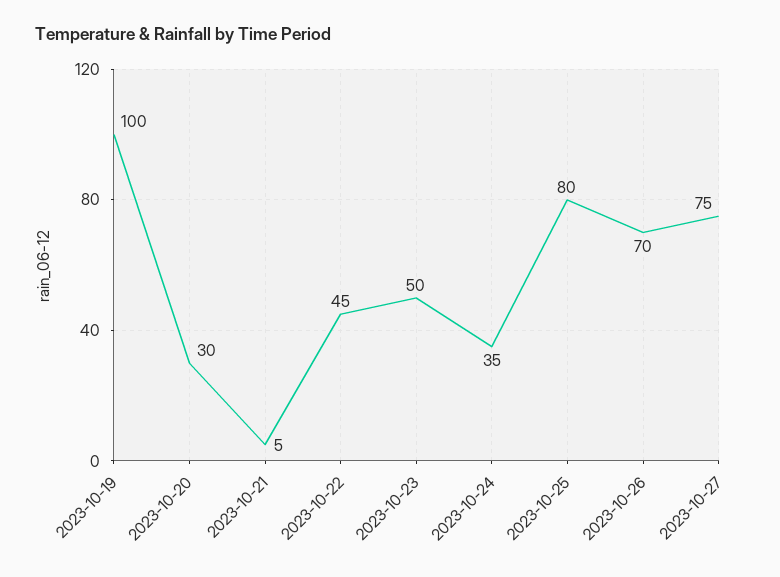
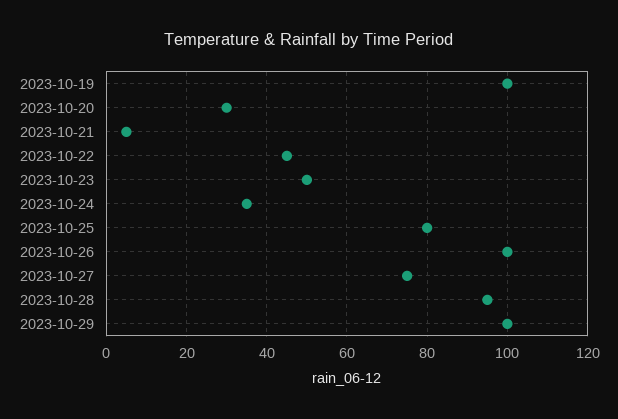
2023-10-26: 70 -> 100
2023-10-28: none -> 95
2023-10-29: none -> 100

